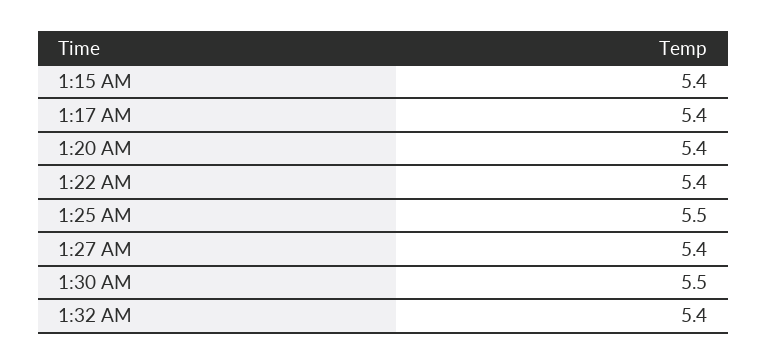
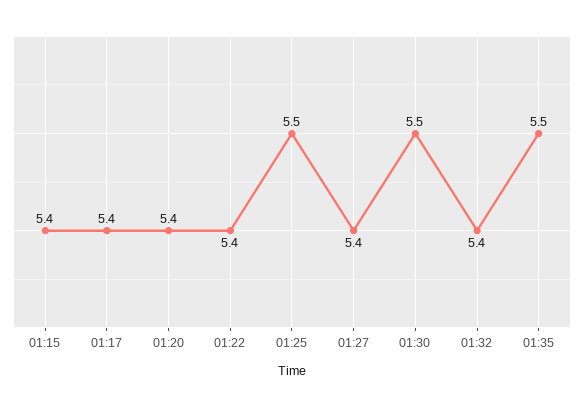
01:35: none -> 5.5

